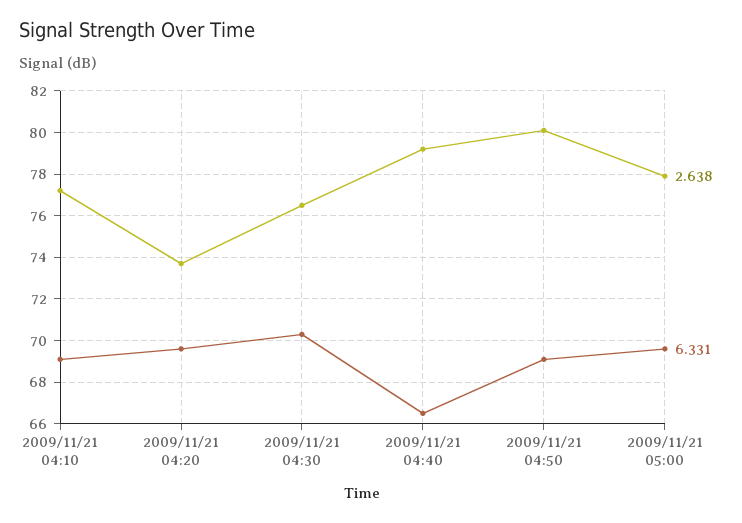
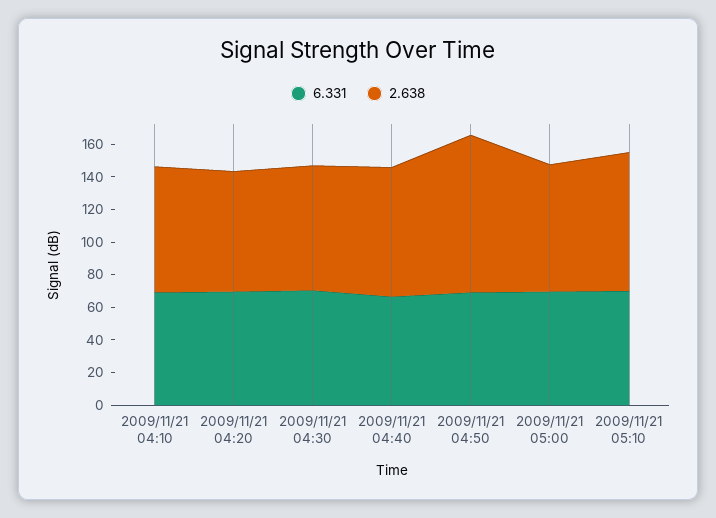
2.638, 2009/11/21 04:50: 80 -> 95
6.331, 2009/11/21 05:10: none -> 70
2.638, 2009/11/21 05:10: none -> 85

